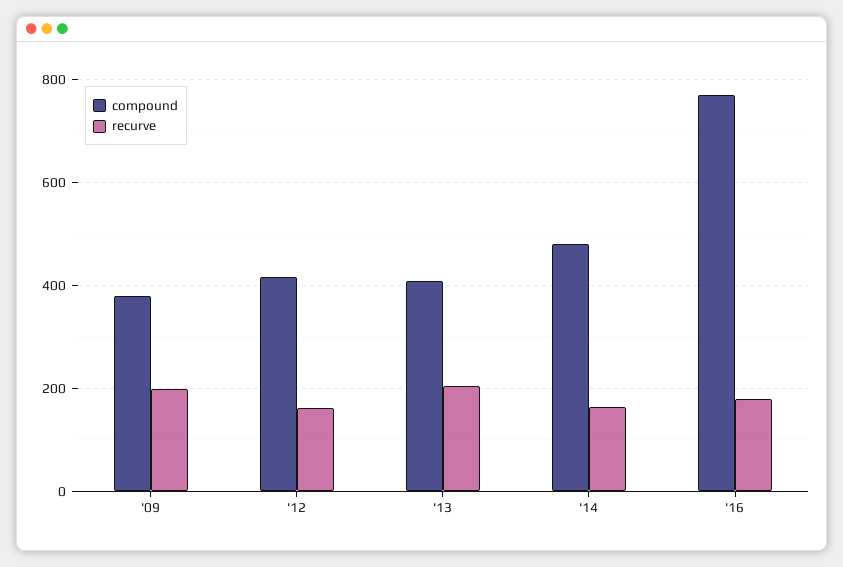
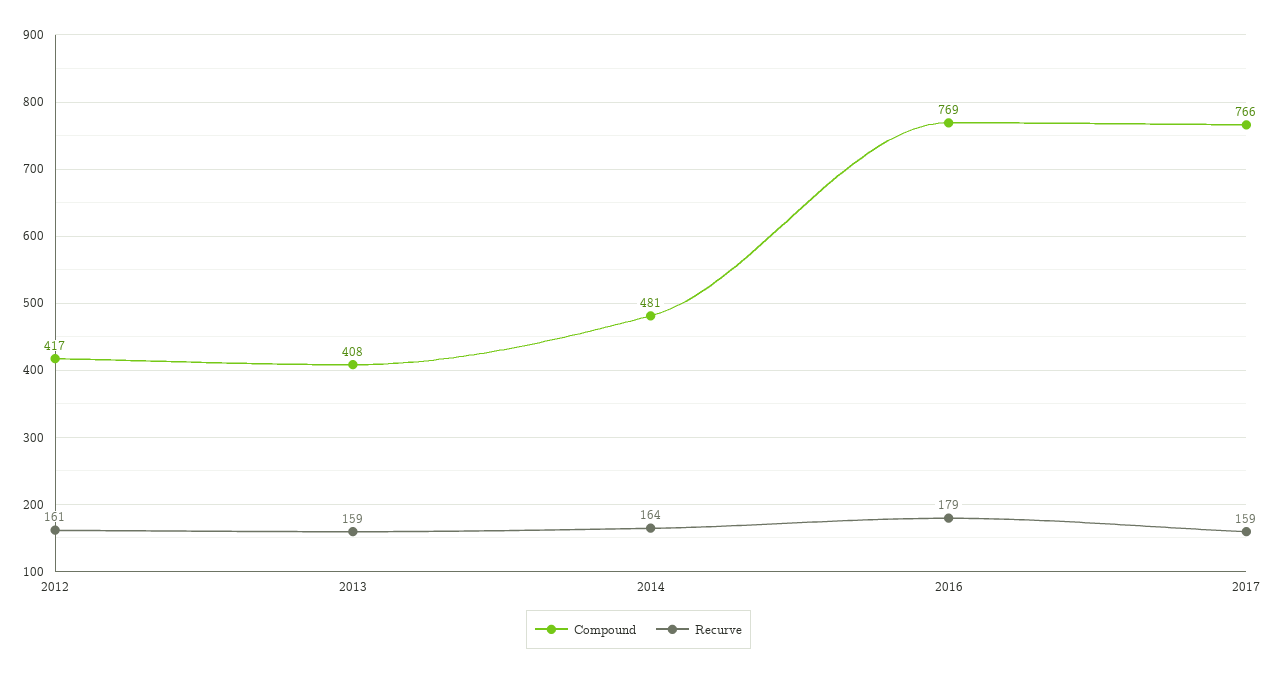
compound, '09: 380 -> none
recurve, '09: 200 -> none
recurve, '13: 200 -> 159
compound, 2017: none -> 766
recurve, 2017: none -> 159

